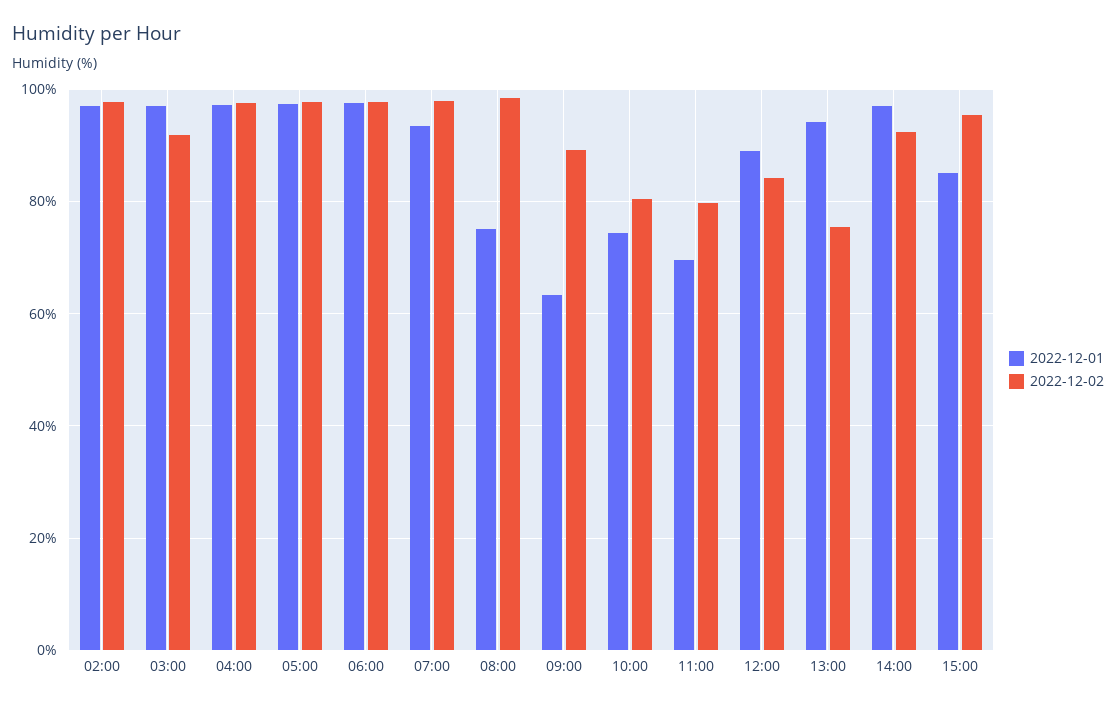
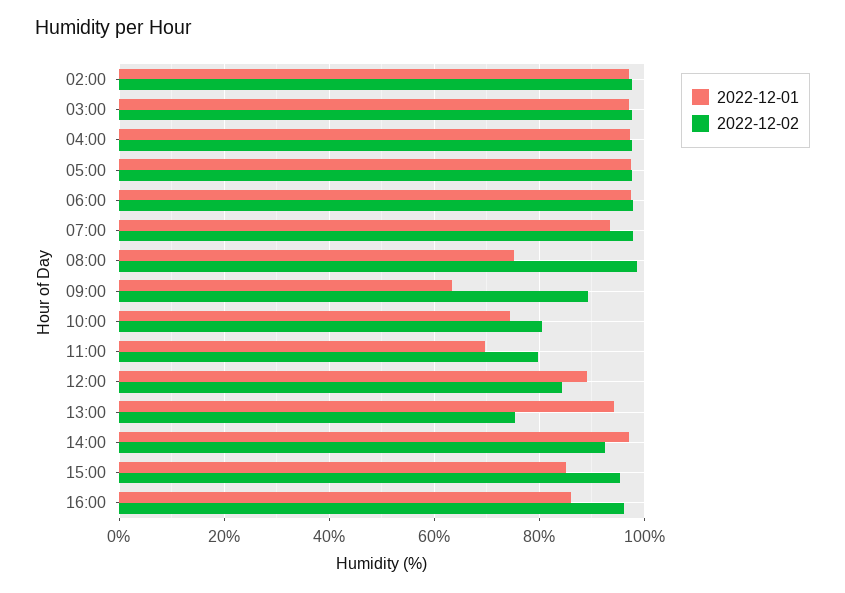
2022-12-02, 03:00: 92 -> 98
2022-12-01, 16:00: none -> 86
2022-12-02, 16:00: none -> 96

